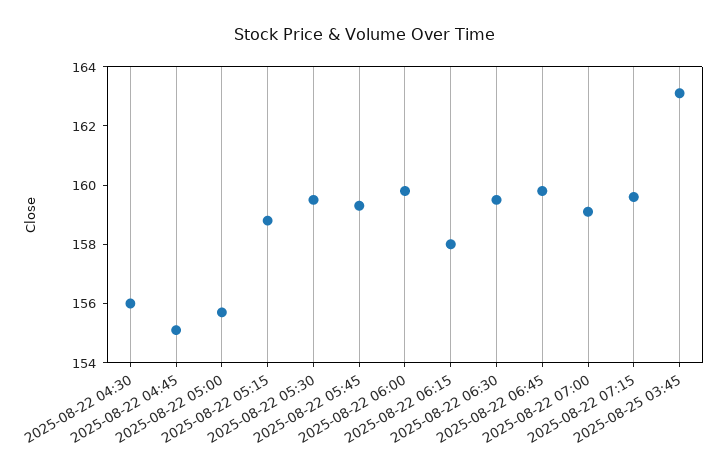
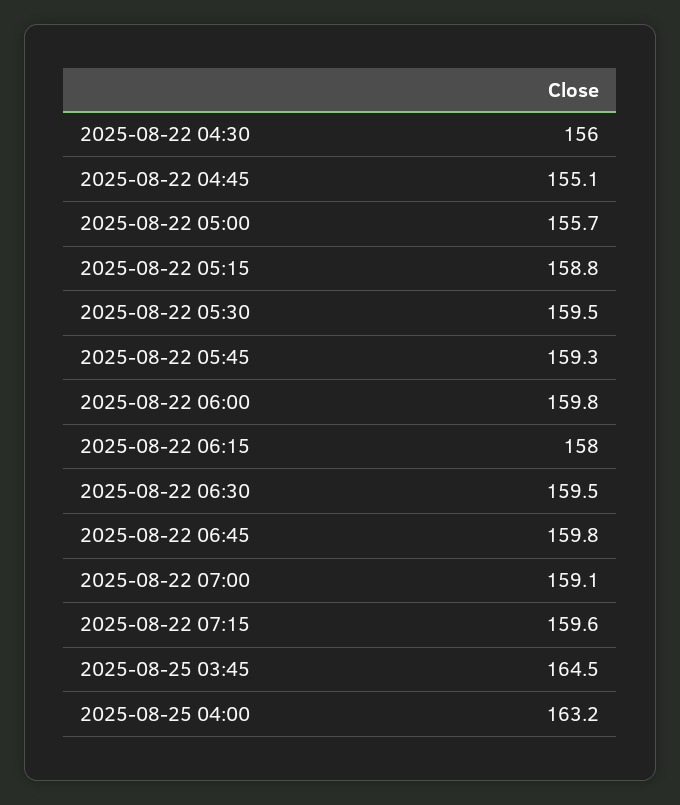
2025-08-25 03:45: 163 -> 164.5
2025-08-25 04:00: none -> 163.2

